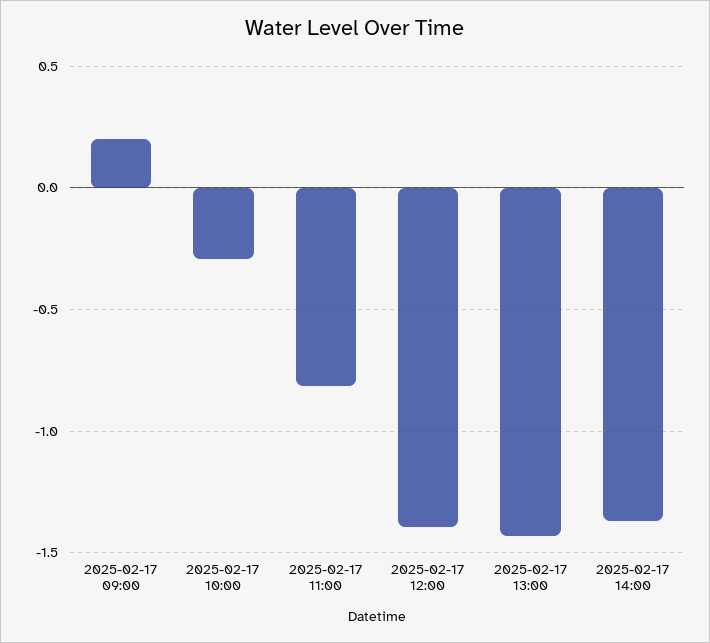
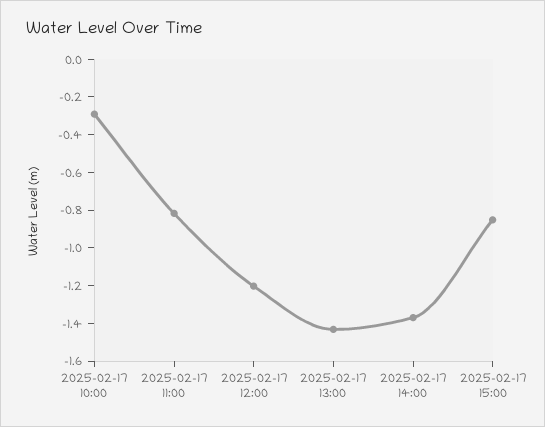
2025-02-17 09:00: 0.2 -> none
2025-02-17 12:00: -1.4 -> -1.2
2025-02-17 15:00: none -> -0.85

